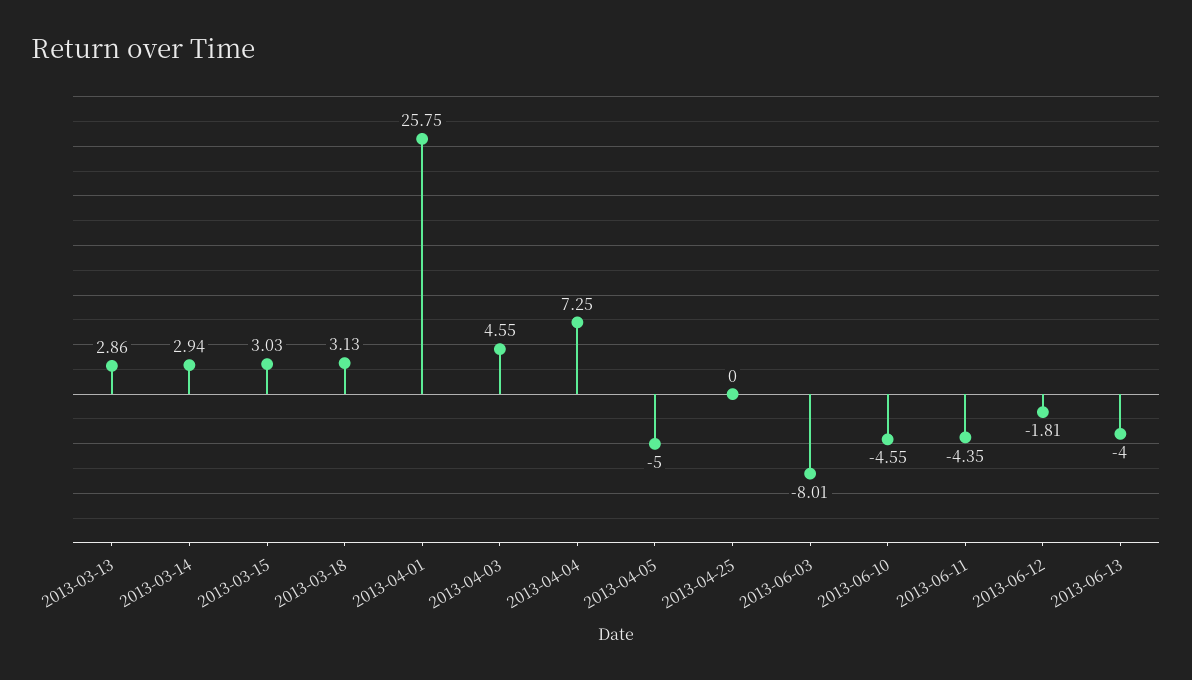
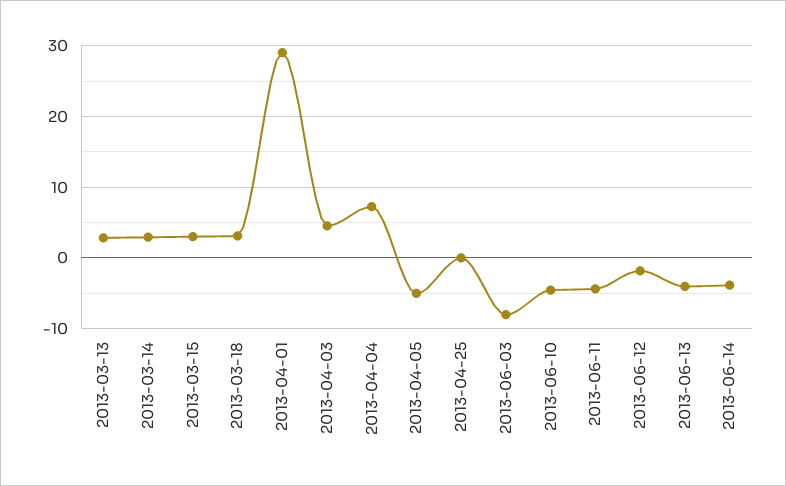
2013-04-01: 25.75 -> 29
2013-06-14: none -> -4

